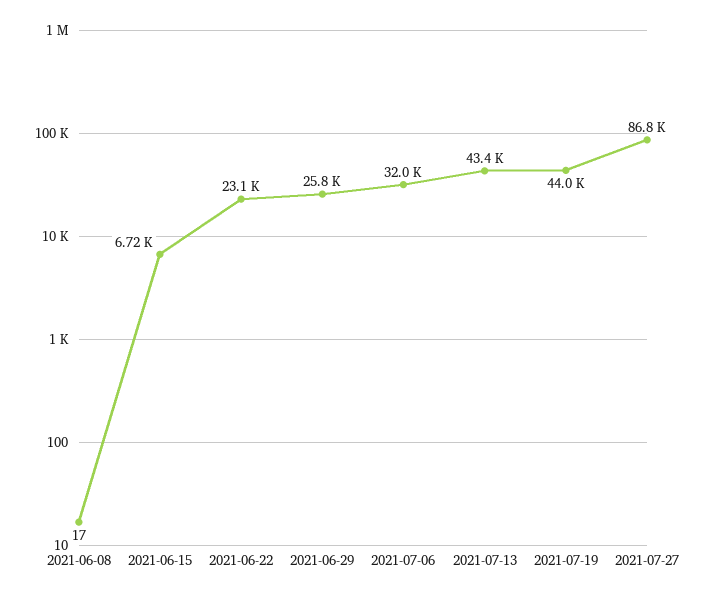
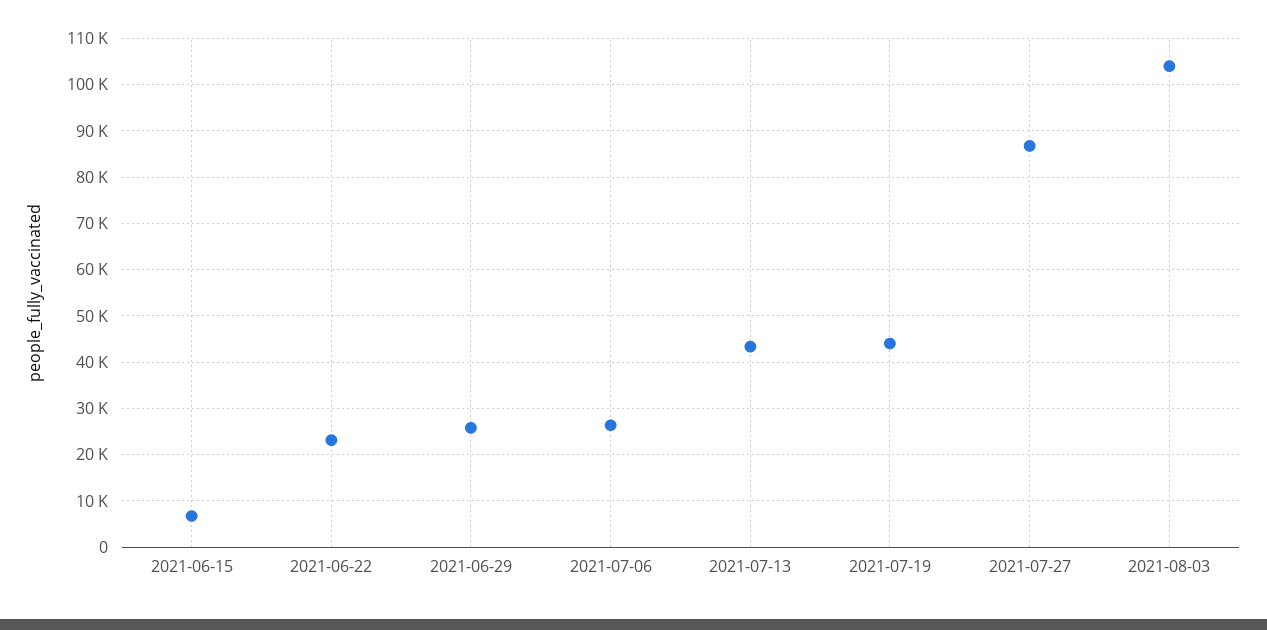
2021-06-08: 17 -> none
2021-07-06: 32000 -> 26000
2021-08-03: none -> 104000

